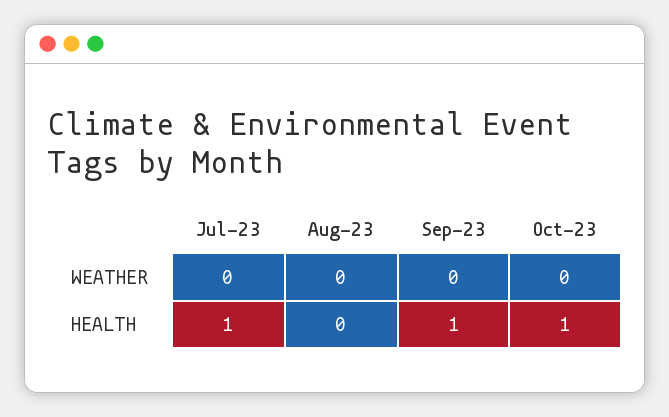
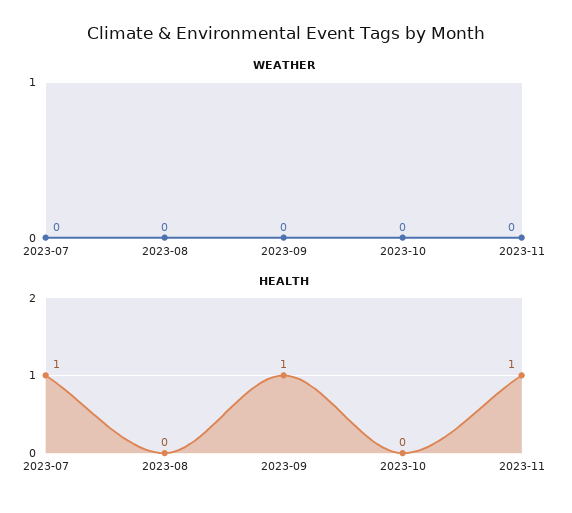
HEALTH, Oct-23: 1 -> 0
WEATHER, 2023-11: none -> 0
HEALTH, 2023-11: none -> 1

